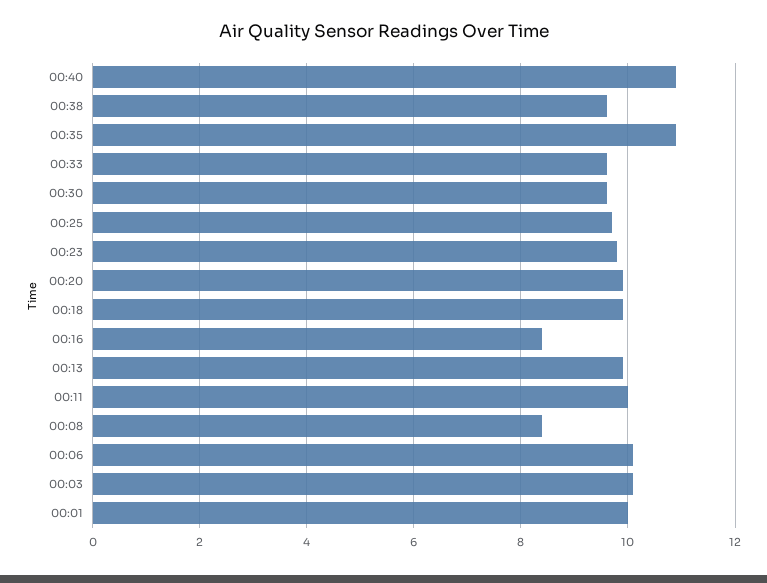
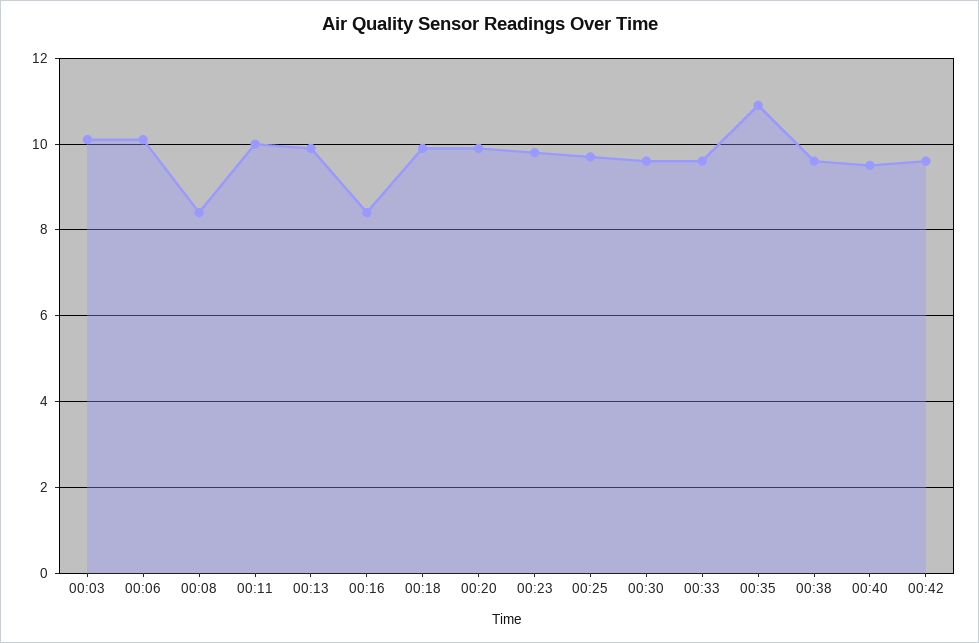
00:40: 11 -> 9.5
00:01: 10 -> none
00:42: none -> 9.5

